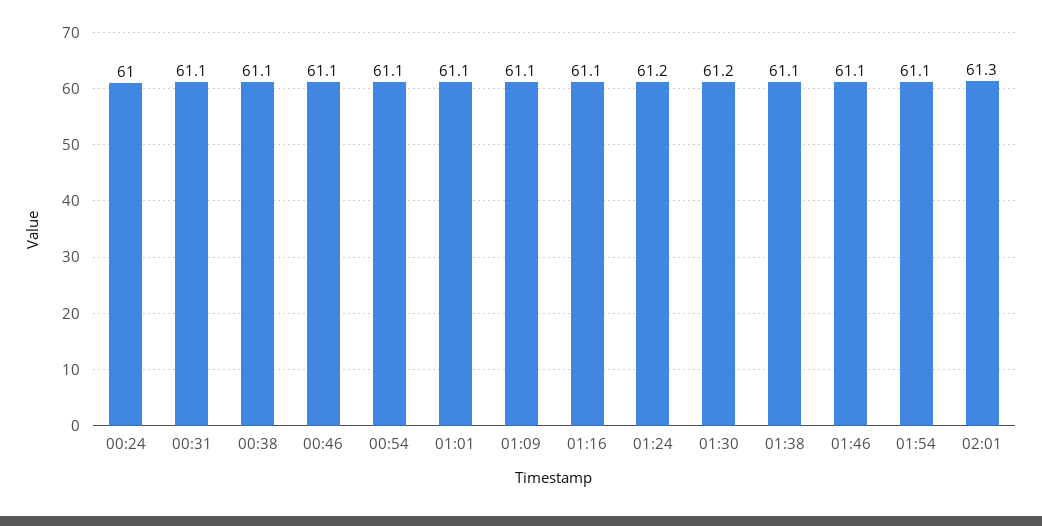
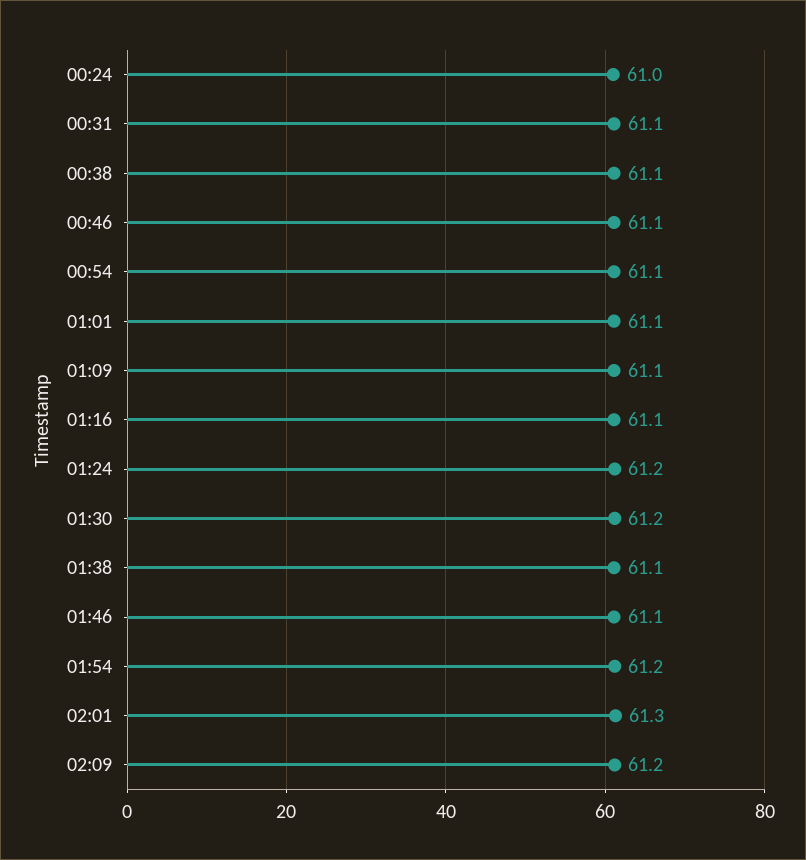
01:54: 61.1 -> 61.2
02:09: none -> 61.2

